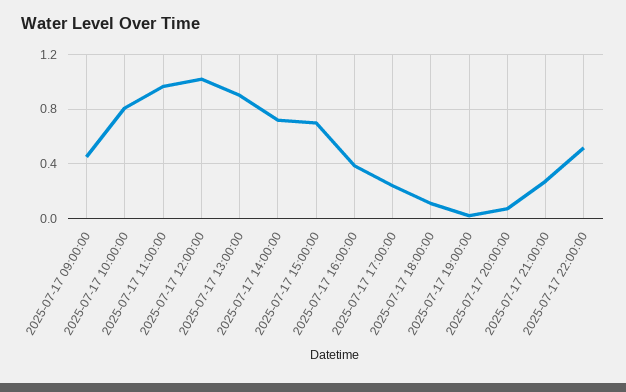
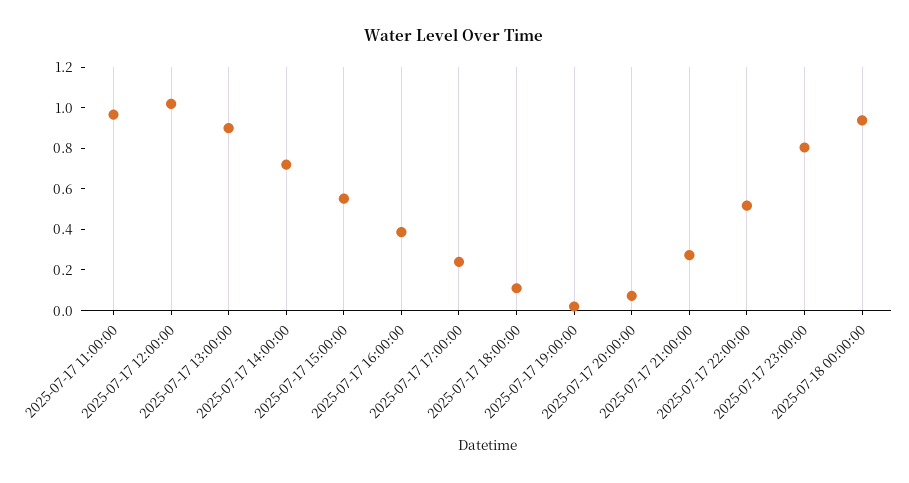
2025-07-17 09:00:00: 0.45 -> none
2025-07-17 10:00:00: 0.8 -> none
2025-07-17 15:00:00: 0.7 -> 0.55
2025-07-17 23:00:00: none -> 0.8
2025-07-18 00:00:00: none -> 0.95

